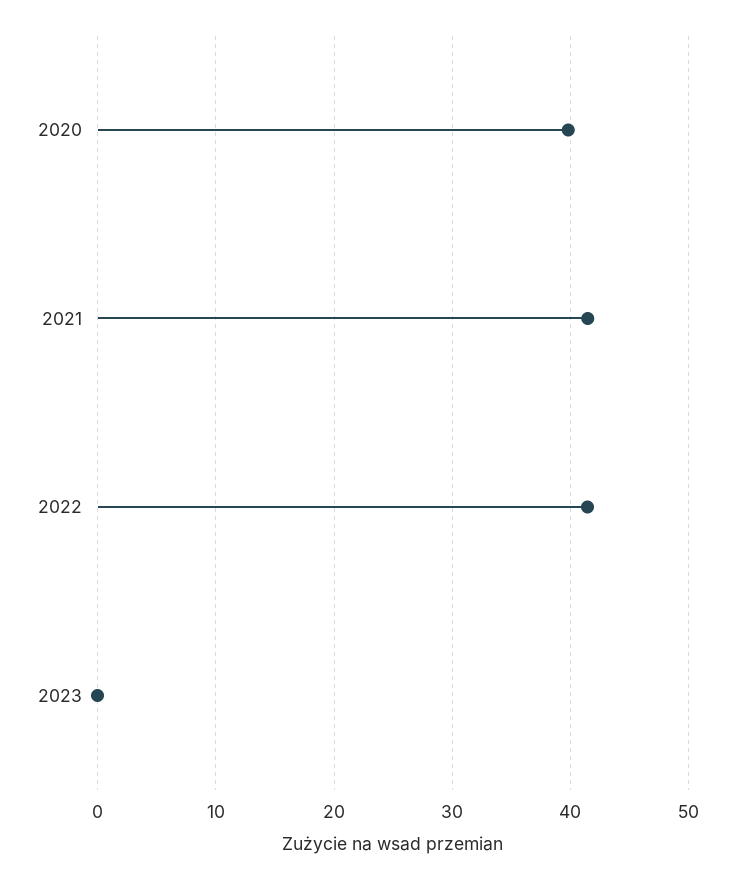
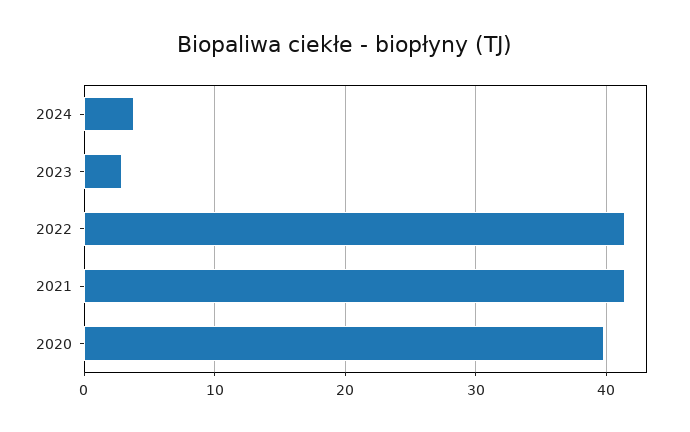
2023: 0 -> 3
2024: none -> 4

